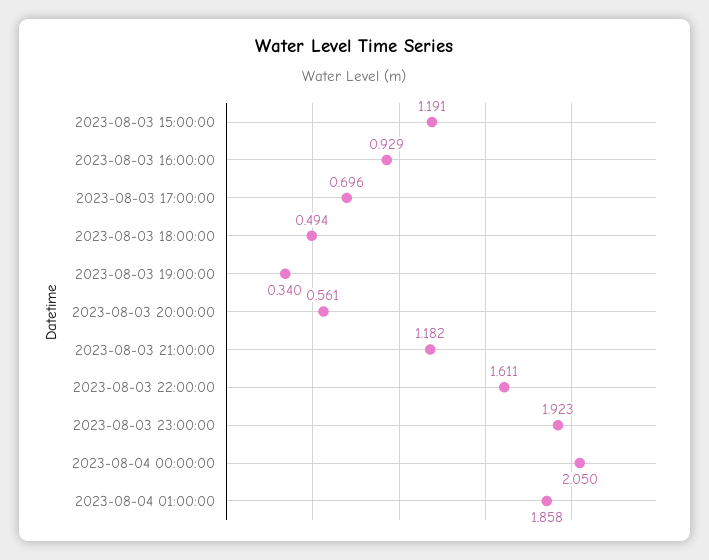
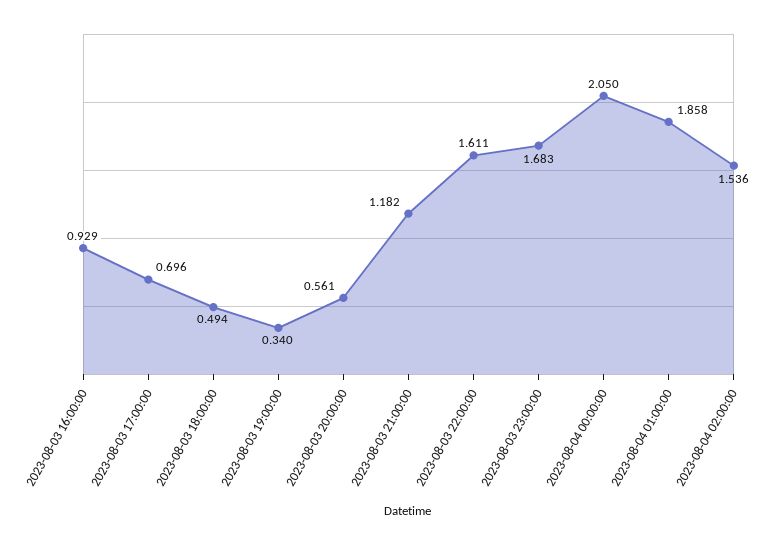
2023-08-03 15:00:00: 1.191 -> none
2023-08-03 23:00:00: 1.923 -> 1.683
2023-08-04 02:00:00: none -> 1.536

